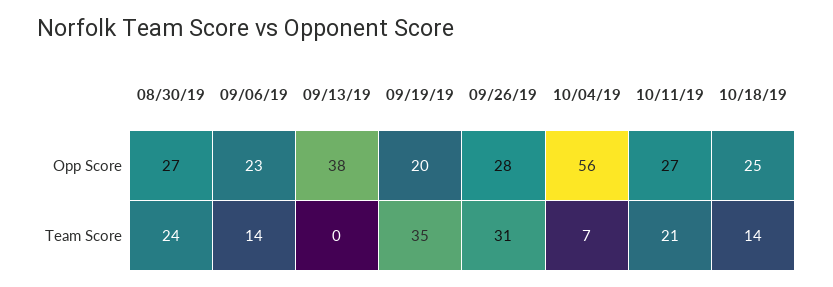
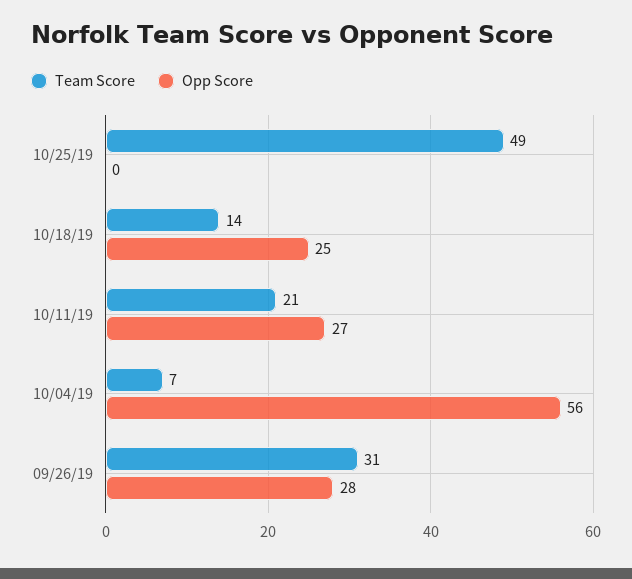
Opp Score, 08/30/19: 27 -> none
Opp Score, 09/06/19: 23 -> none
Opp Score, 09/13/19: 38 -> none
Opp Score, 09/19/19: 20 -> none
Team Score, 08/30/19: 24 -> none
Team Score, 09/06/19: 14 -> none
Team Score, 09/13/19: 0 -> none
Team Score, 09/19/19: 35 -> none
Team Score, 10/25/19: none -> 49
Opp Score, 10/25/19: none -> 0

